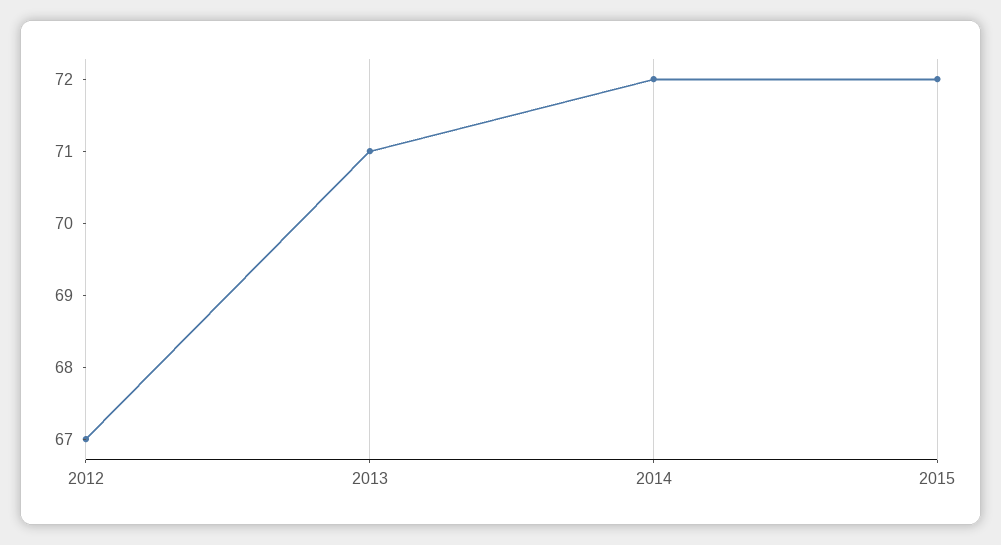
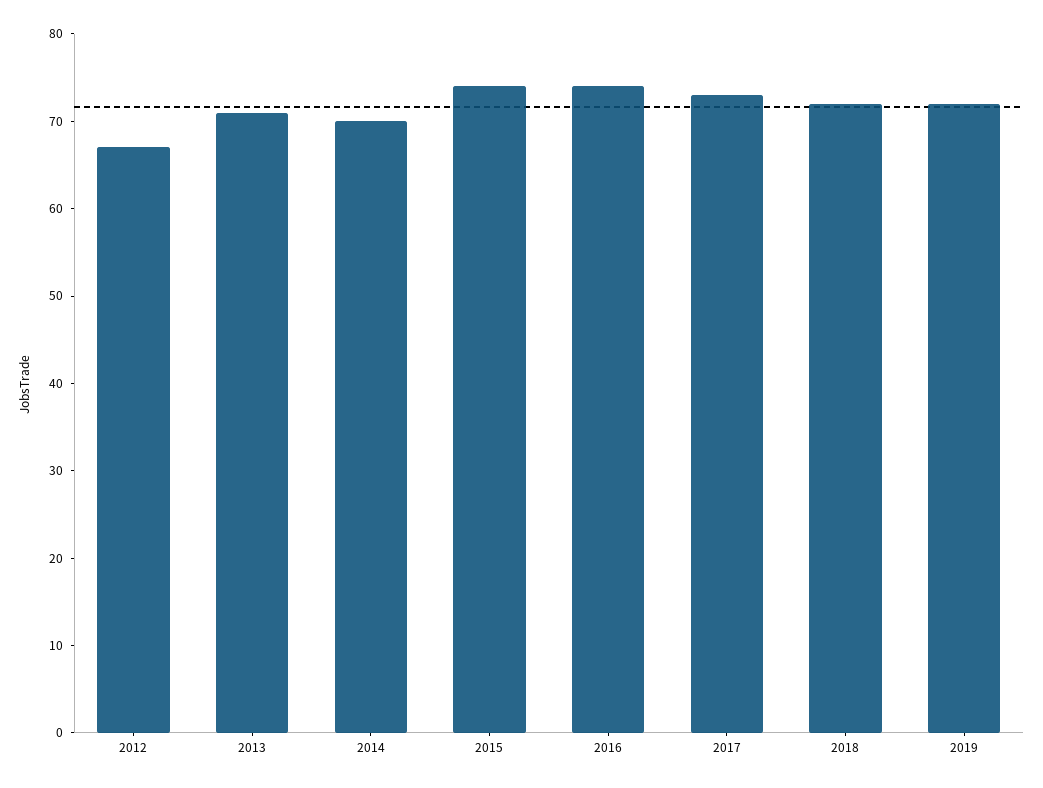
2014: 72 -> 70
2015: 72 -> 74
2016: none -> 74
2017: none -> 73
2018: none -> 72
2019: none -> 72

